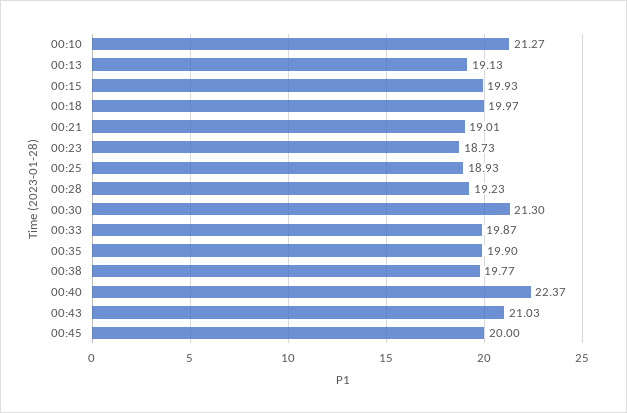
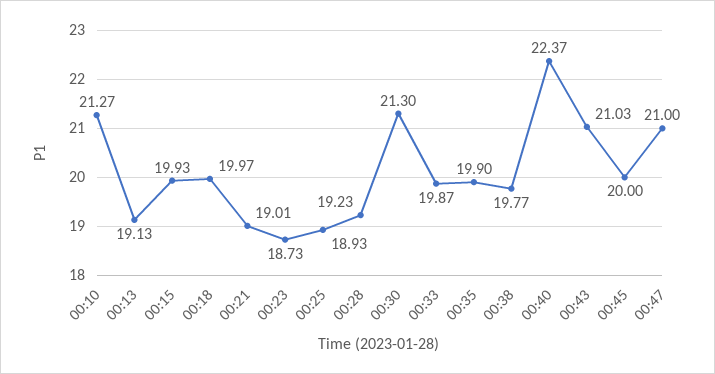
00:47: none -> 21

